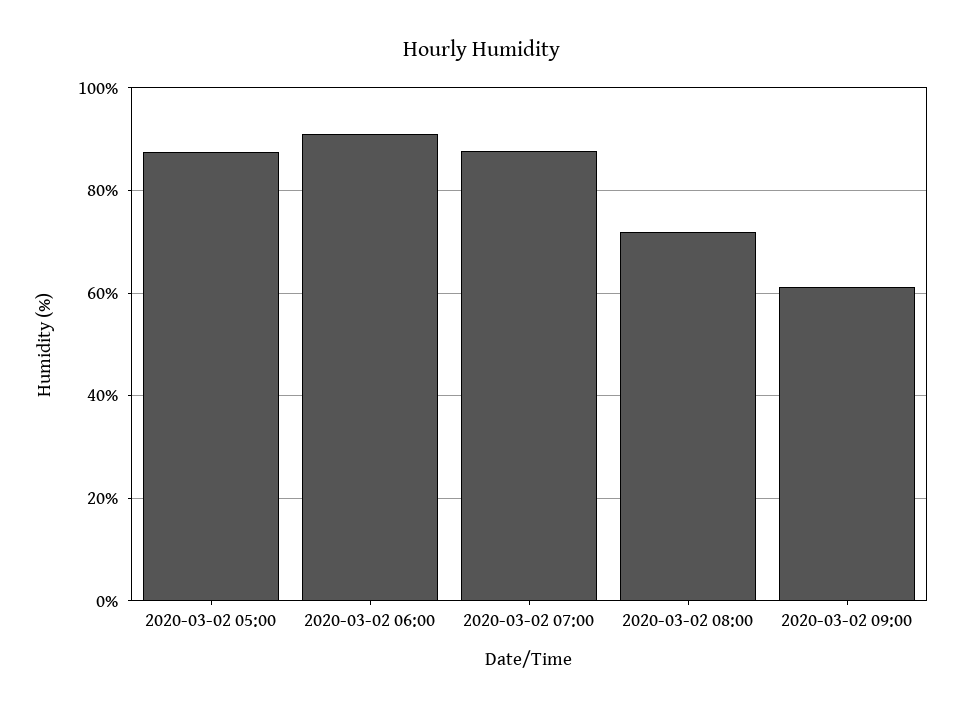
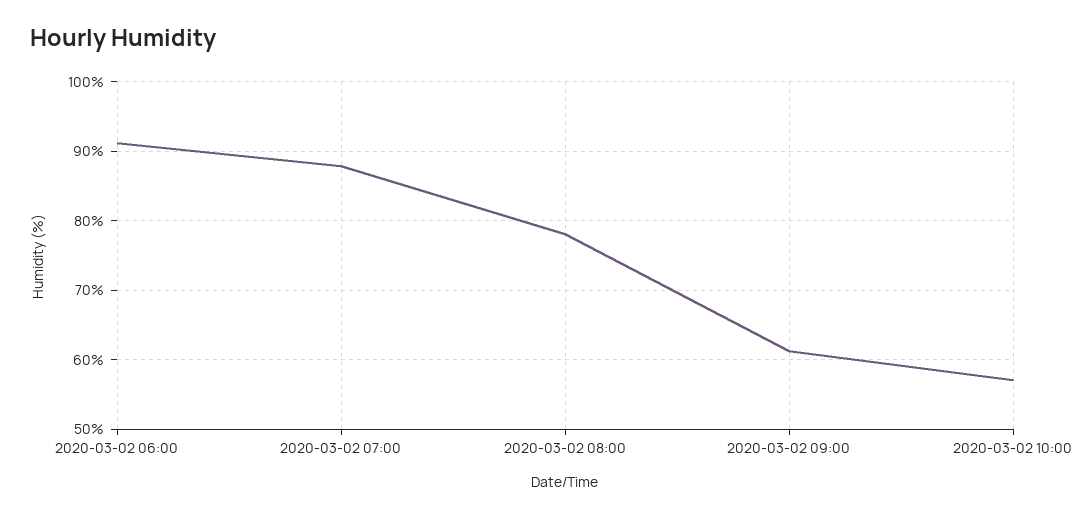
2020-03-02 05:00: 88 -> none
2020-03-02 08:00: 72 -> 78
2020-03-02 10:00: none -> 57

